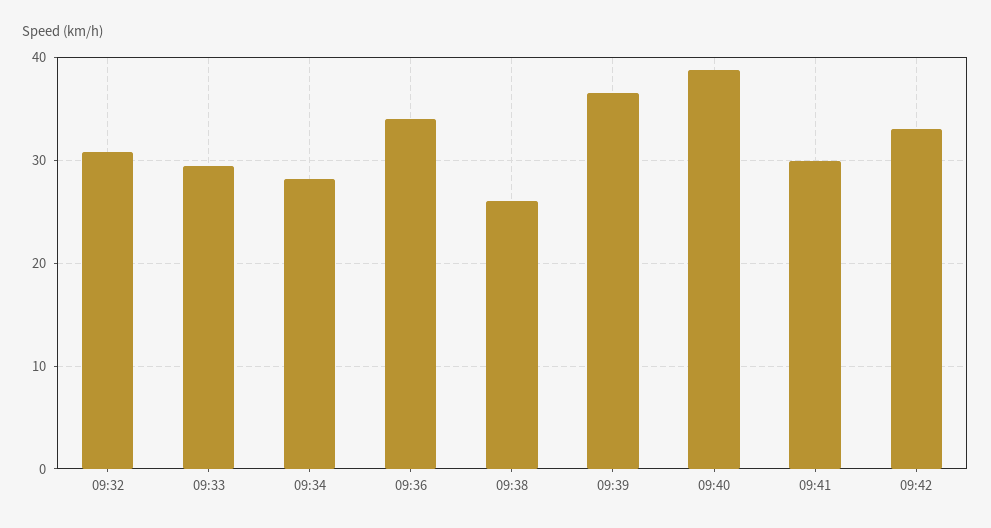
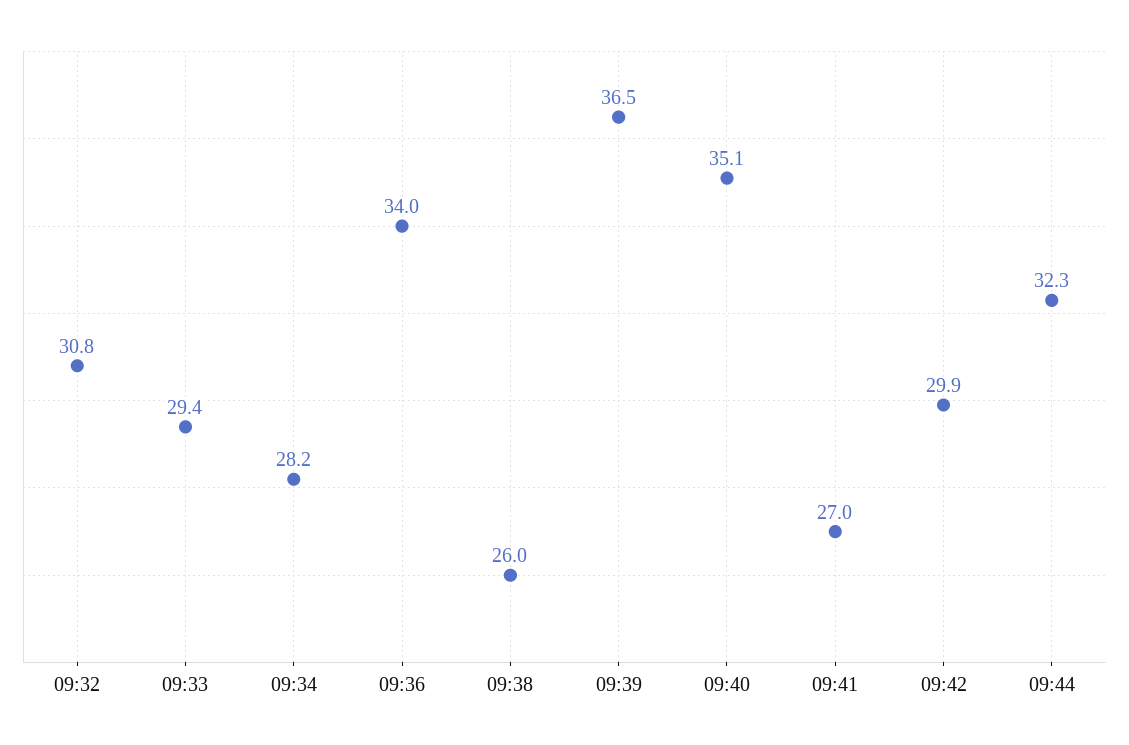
09:40: 39 -> 35.1
09:41: 30 -> 27
09:42: 33 -> 29.9
09:44: none -> 32.3

